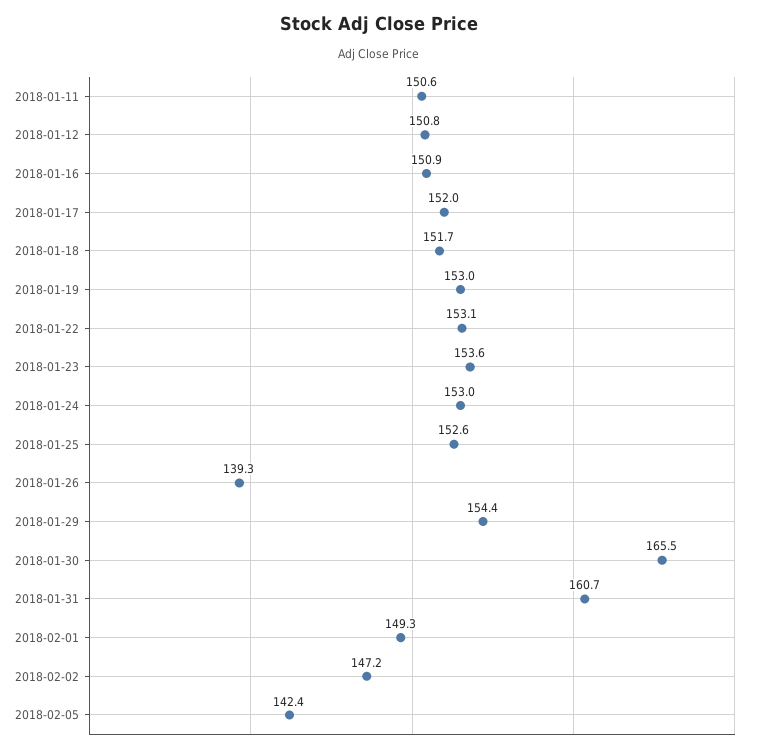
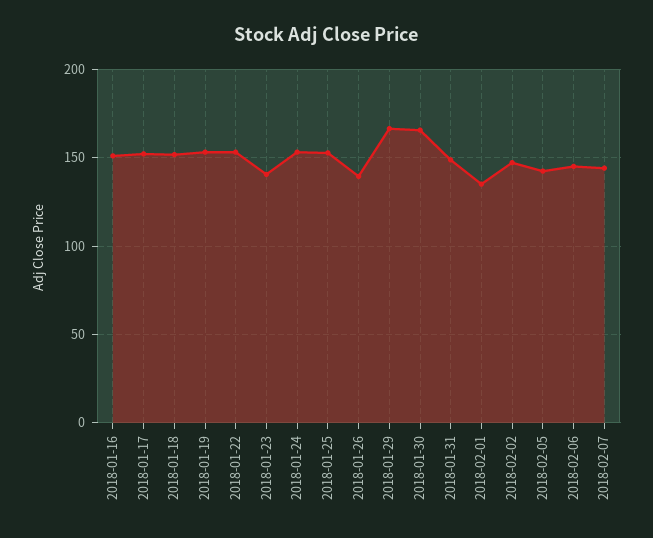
2018-01-11: 150.6 -> none
2018-01-12: 150.8 -> none
2018-01-23: 153.6 -> 140
2018-01-29: 154.4 -> 165
2018-01-31: 160.7 -> 150
2018-02-01: 149.3 -> 135
2018-02-06: none -> 145
2018-02-07: none -> 145

